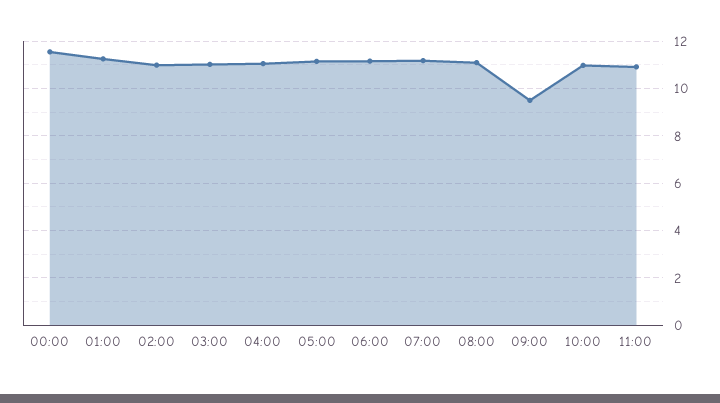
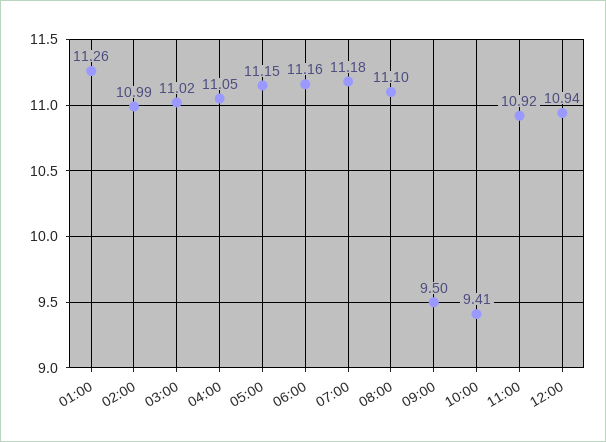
00:00: 11.5 -> none
10:00: 11 -> 9.41
12:00: none -> 10.94

